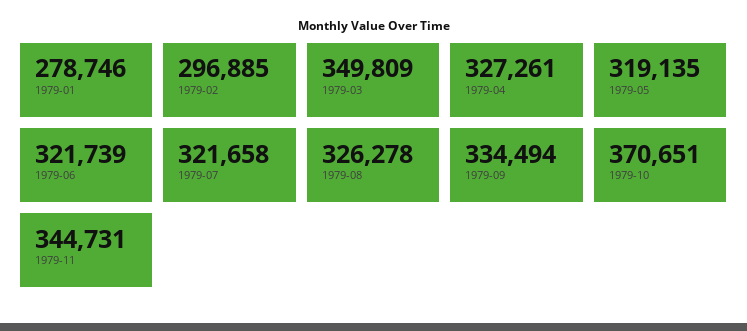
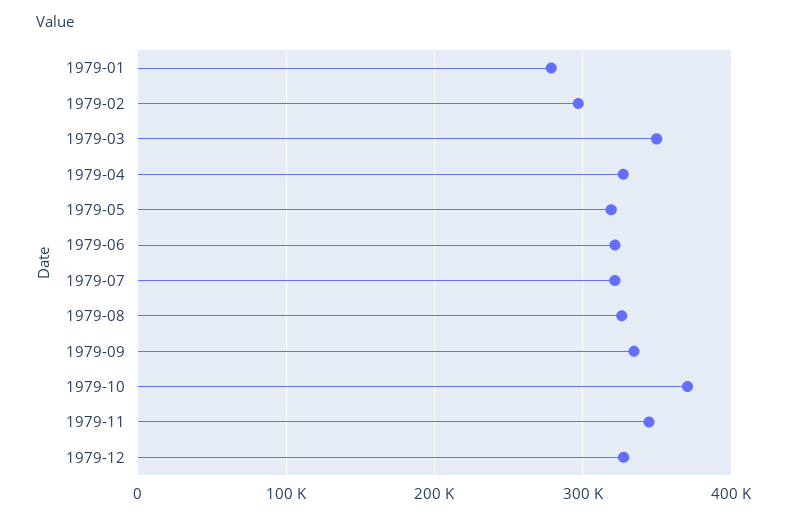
1979-12: none -> 330000

